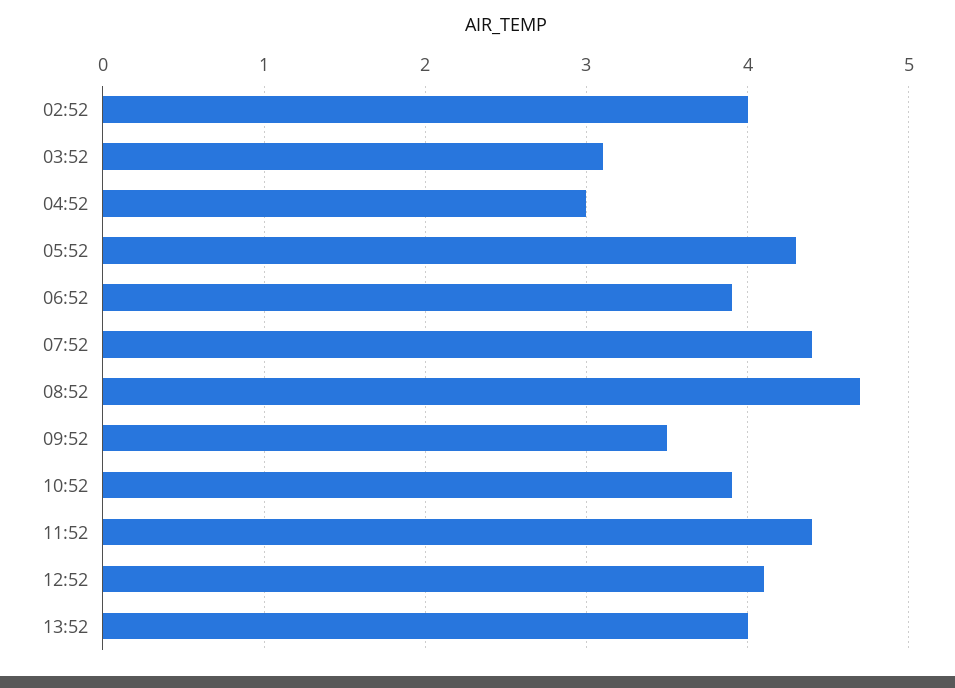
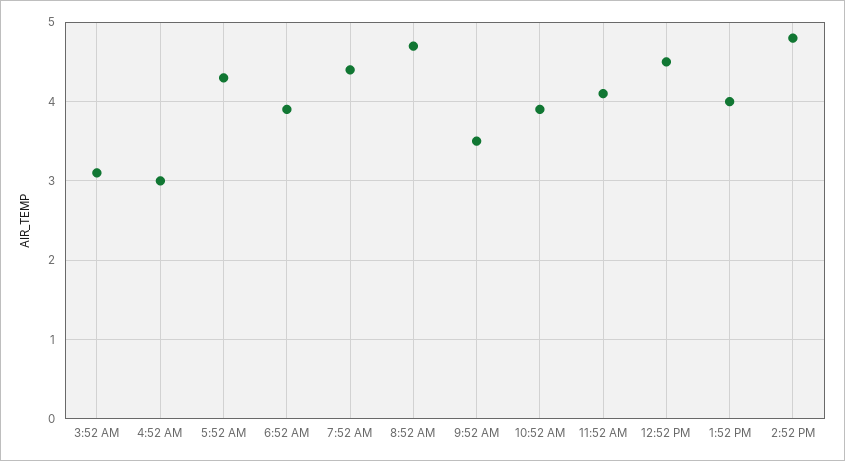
02:52: 4 -> none
11:52: 4.4 -> 4.1
12:52: 4.1 -> 4.5
2:52 PM: none -> 4.8

